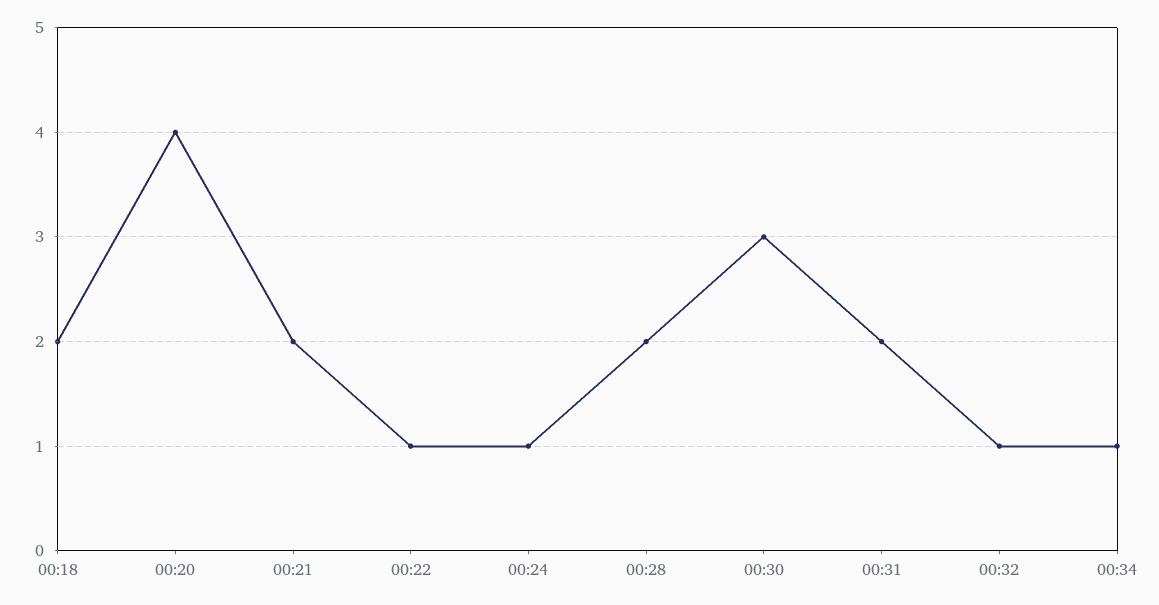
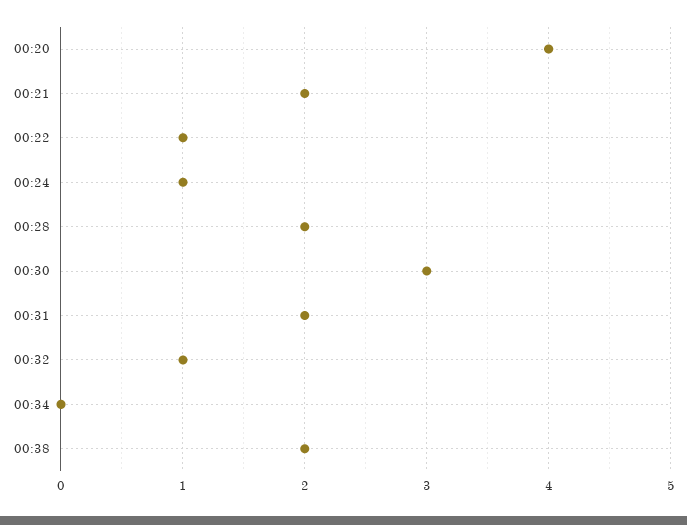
00:18: 2 -> none
00:34: 1 -> 0
00:38: none -> 2

